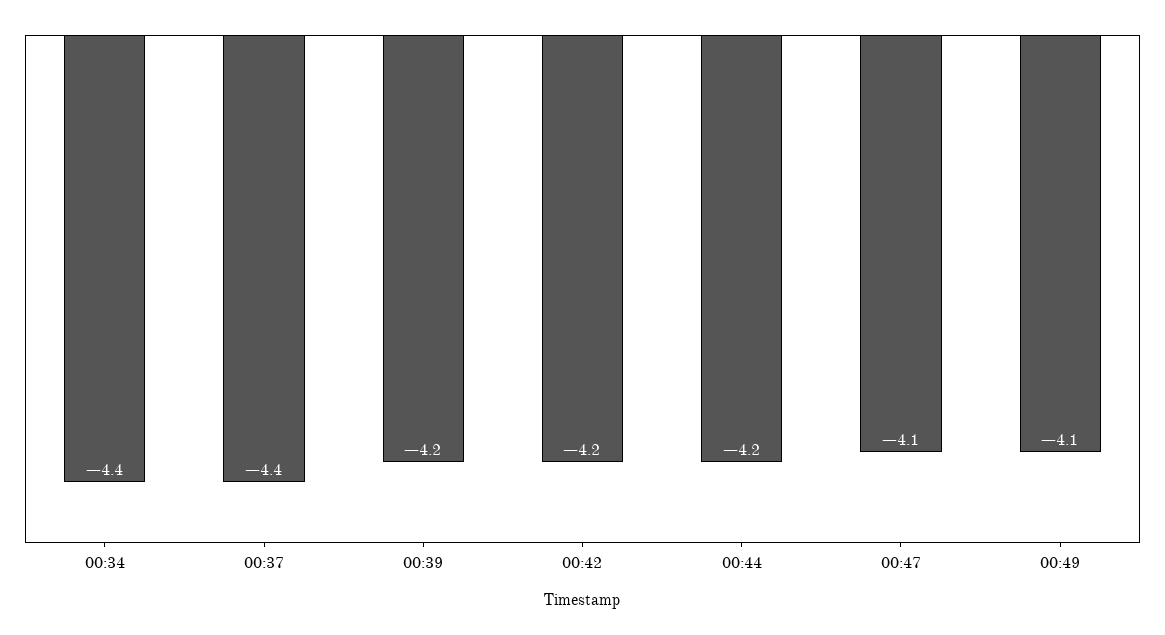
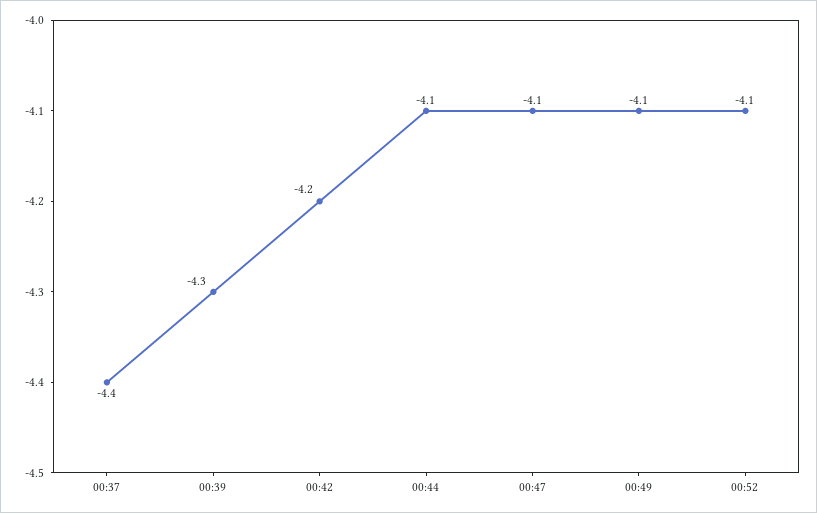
00:34: -4.4 -> none
00:39: -4.2 -> -4.3
00:44: -4.2 -> -4.1
00:52: none -> -4.1

